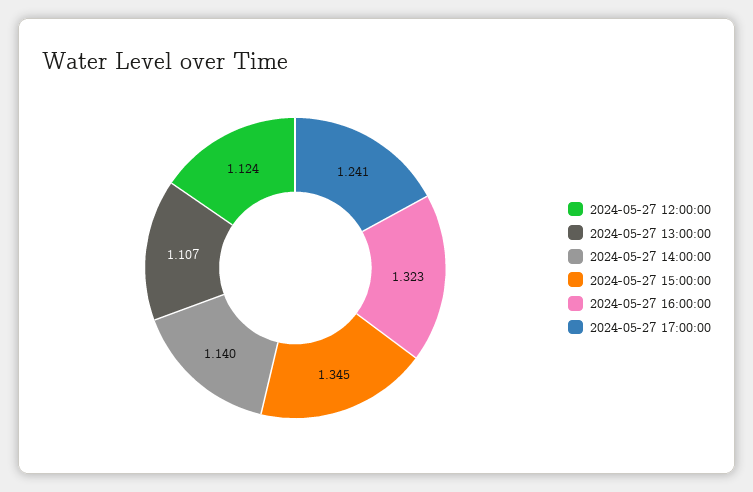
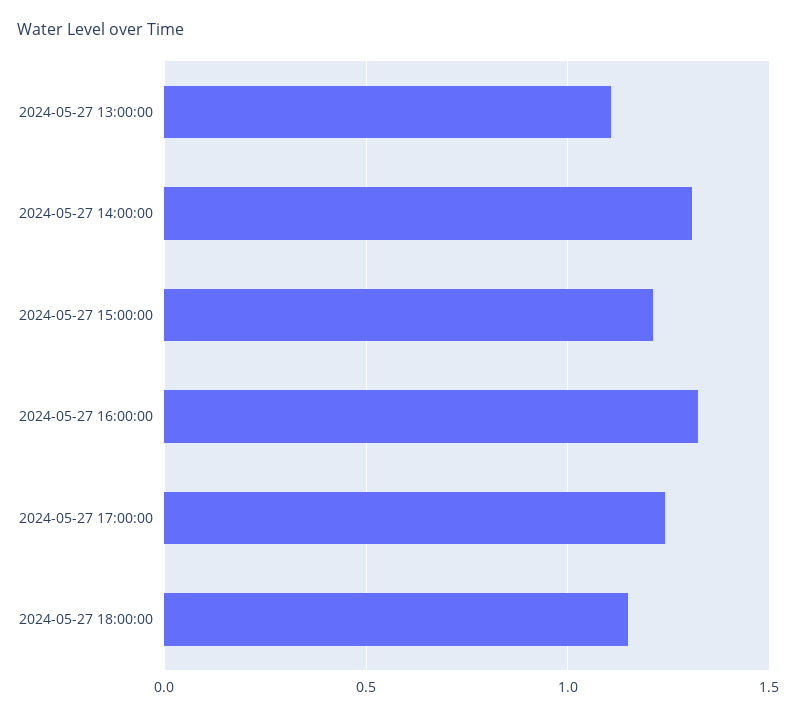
2024-05-27 12:00:00: 1.124 -> none
2024-05-27 14:00:00: 1.14 -> 1.3
2024-05-27 15:00:00: 1.345 -> 1.2
2024-05-27 18:00:00: none -> 1.15

